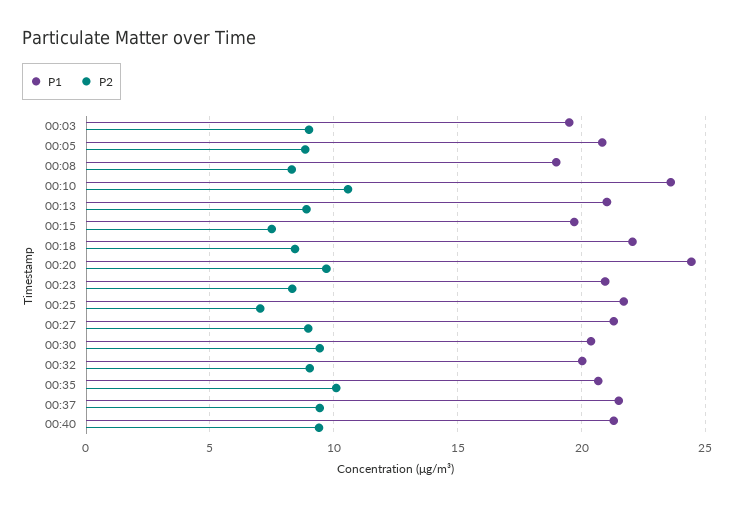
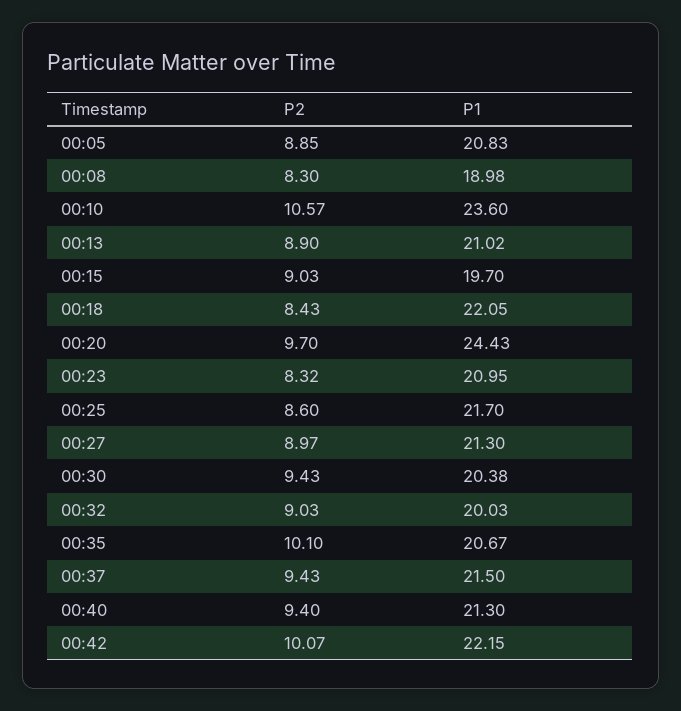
P1, 00:03: 19.5 -> none
P2, 00:03: 9 -> none
P2, 00:15: 7.5 -> 9.03
P2, 00:25: 7 -> 8.6
P2, 00:42: none -> 10.07
P1, 00:42: none -> 22.15

